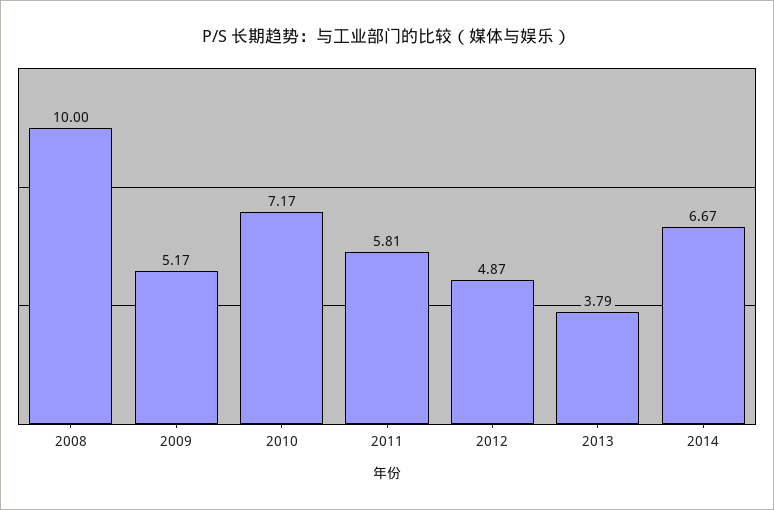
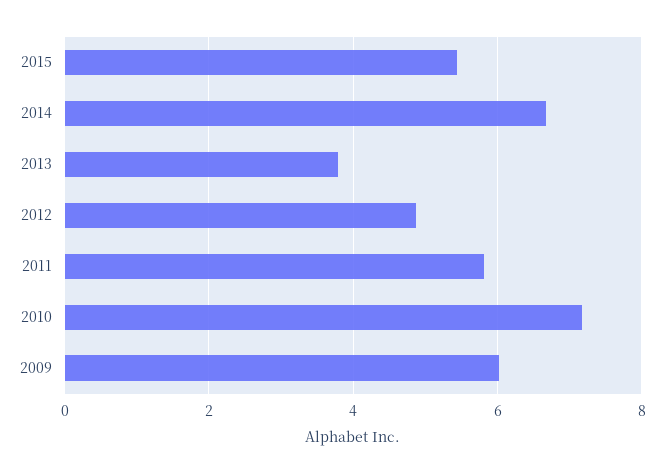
2008: 10 -> none
2009: 5.17 -> 6
2015: none -> 5.4

